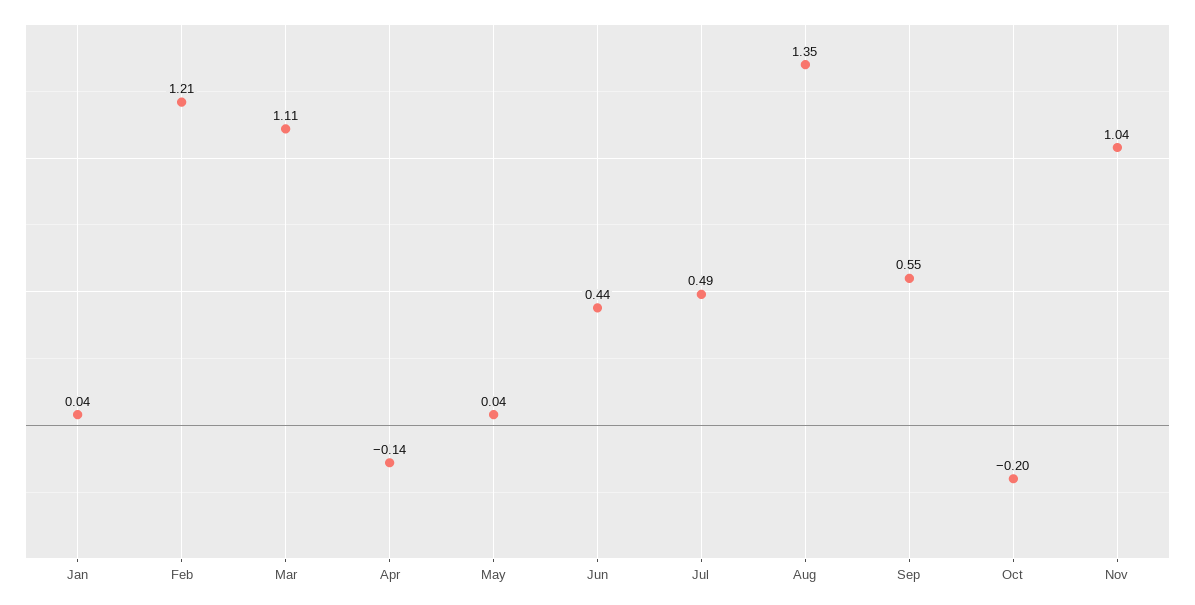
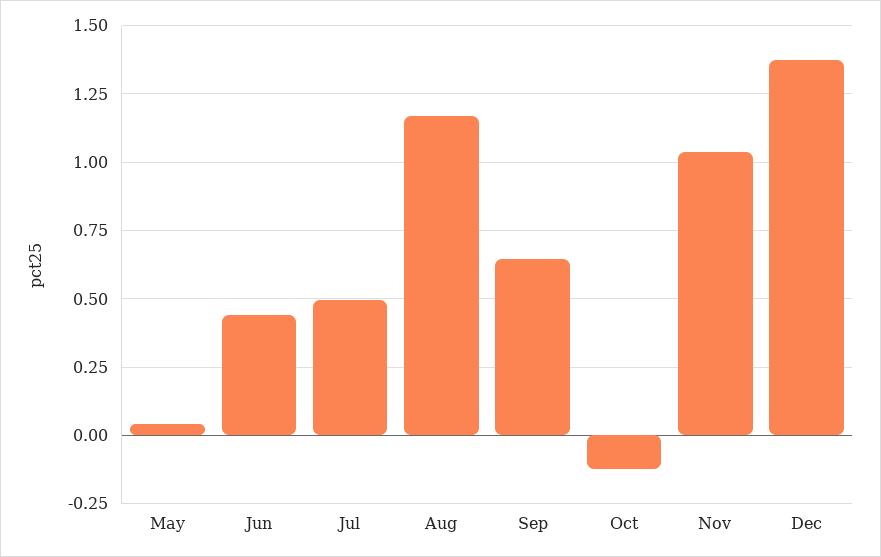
Jan: 0.04 -> none
Feb: 1.21 -> none
Mar: 1.11 -> none
Apr: -0.14 -> none
Aug: 1.35 -> 1.175
Sep: 0.55 -> 0.65
Oct: -0.2 -> -0.125
Dec: none -> 1.375

